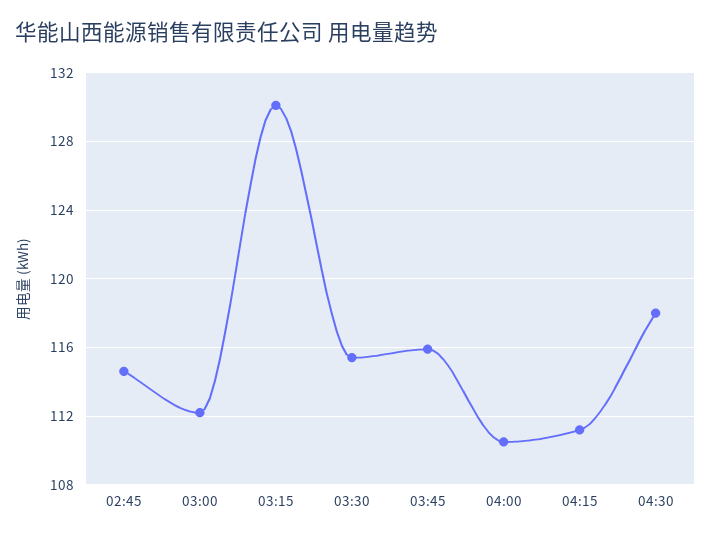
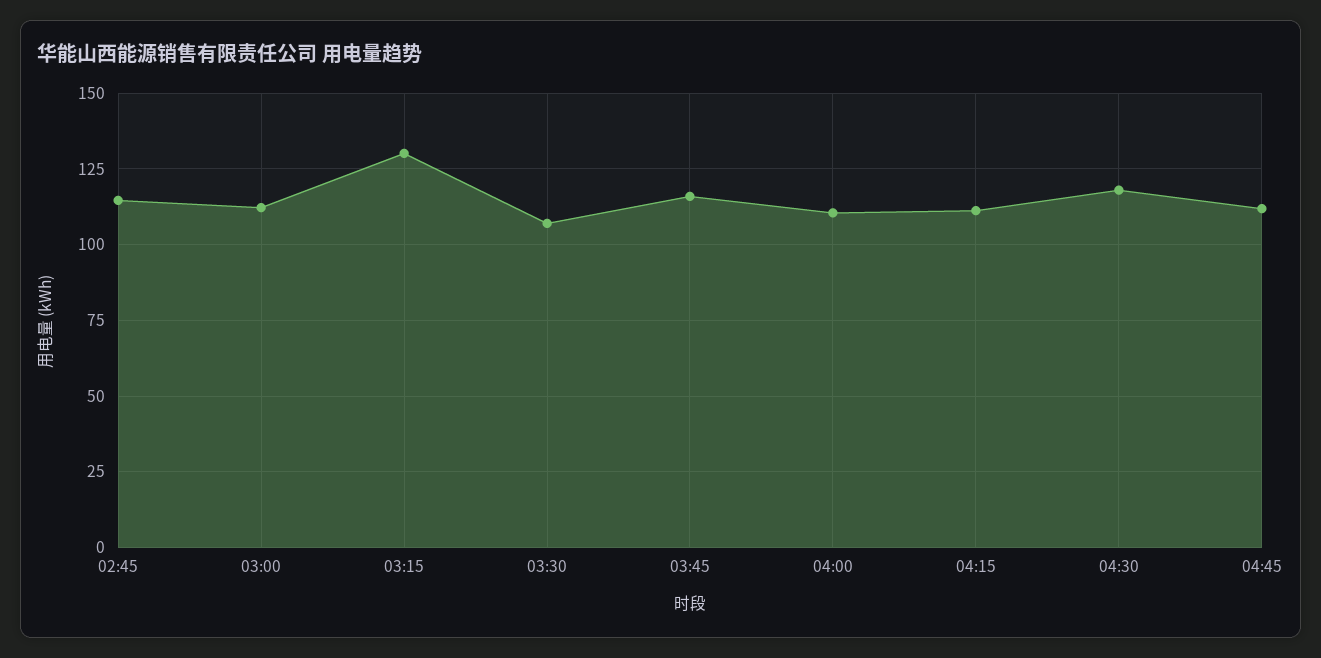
03:30: 115.5 -> 107.5
04:45: none -> 112.5

